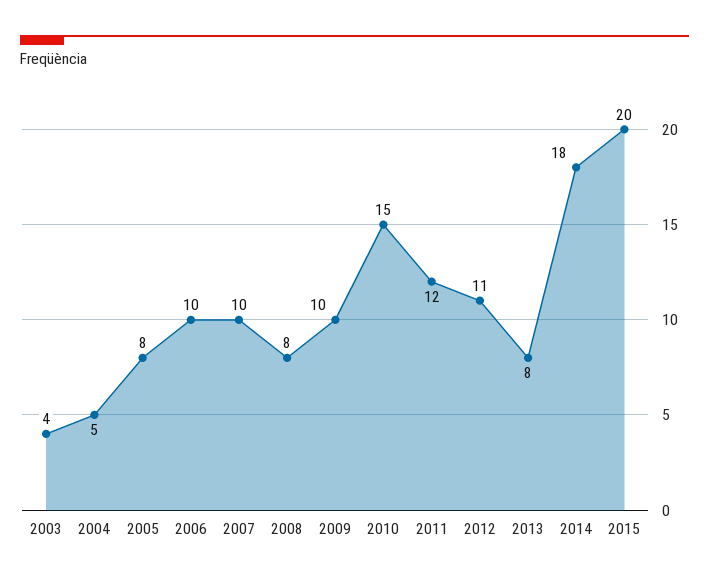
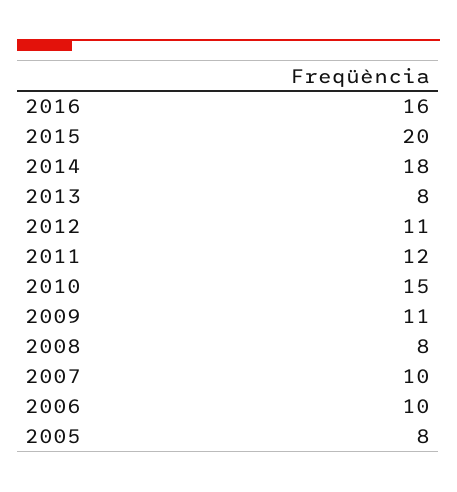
2003: 4 -> none
2004: 5 -> none
2009: 10 -> 11
2016: none -> 16

